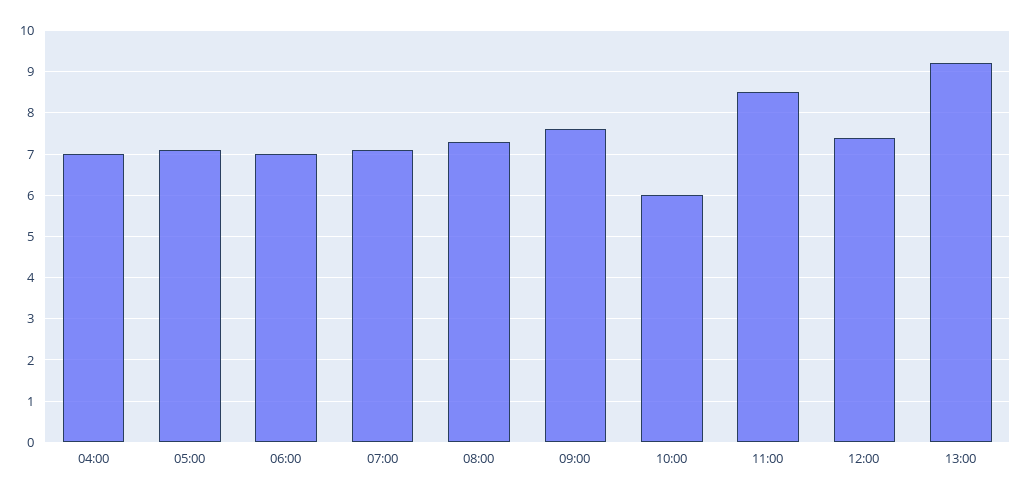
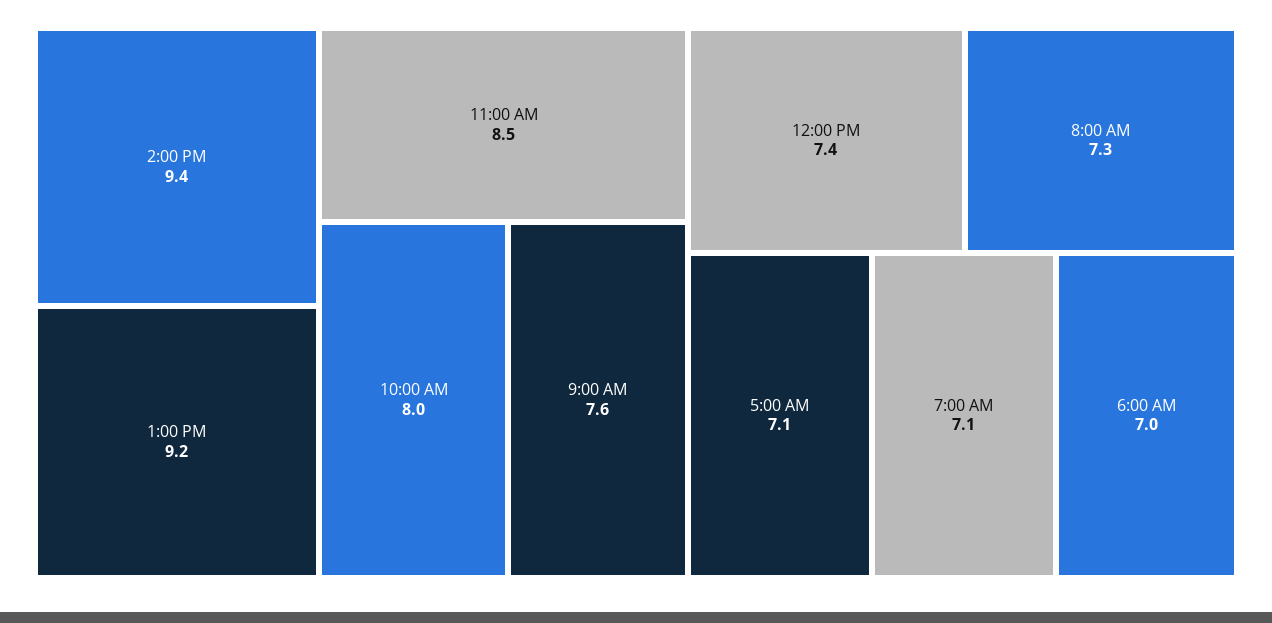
04:00: 7 -> none
10:00: 6 -> 8
2:00 PM: none -> 9.4

